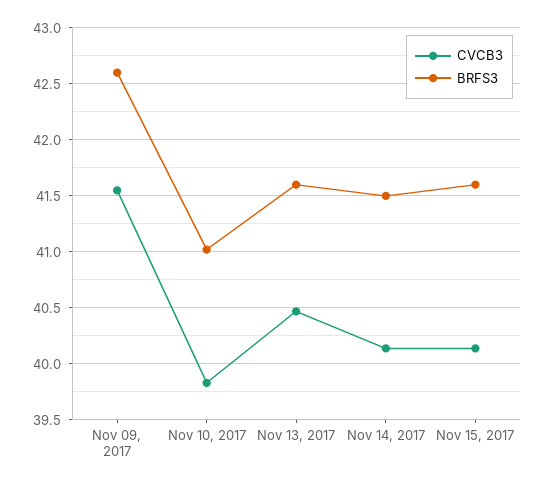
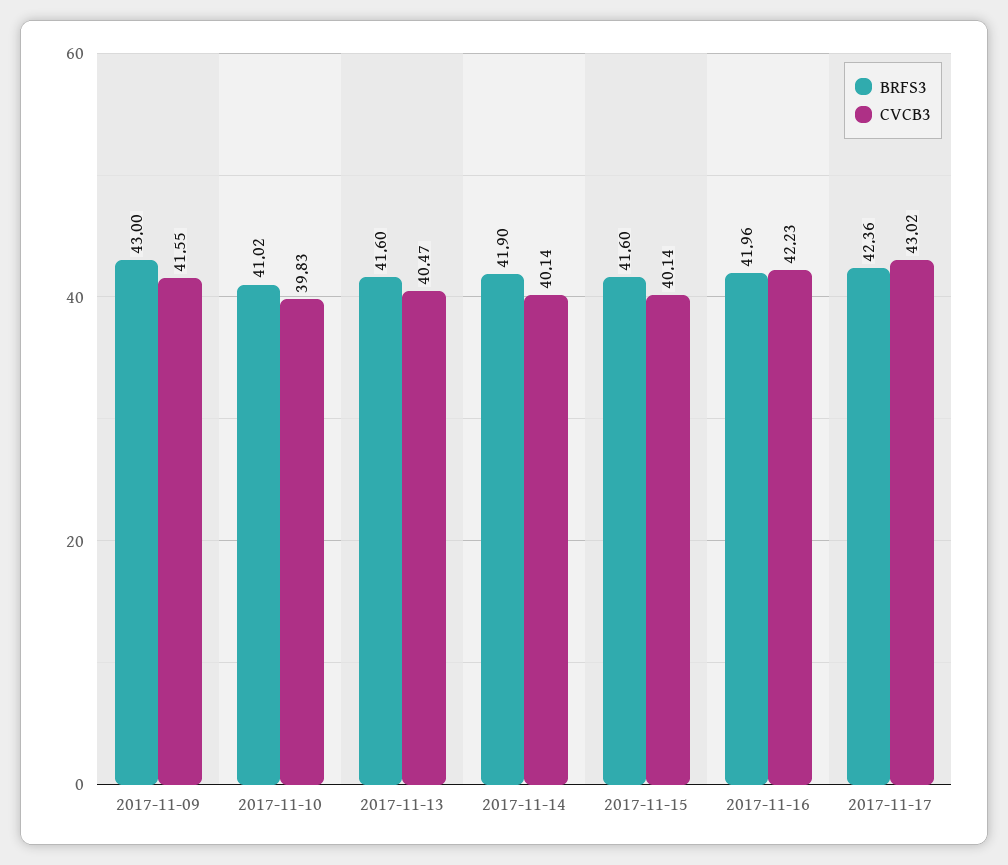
BRFS3, Nov 09, 2017: 42.6 -> 43
BRFS3, Nov 14, 2017: 41.5 -> 41.9
BRFS3, 2017-11-16: none -> 41.96
CVCB3, 2017-11-16: none -> 42.23
BRFS3, 2017-11-17: none -> 42.36
CVCB3, 2017-11-17: none -> 43.02

